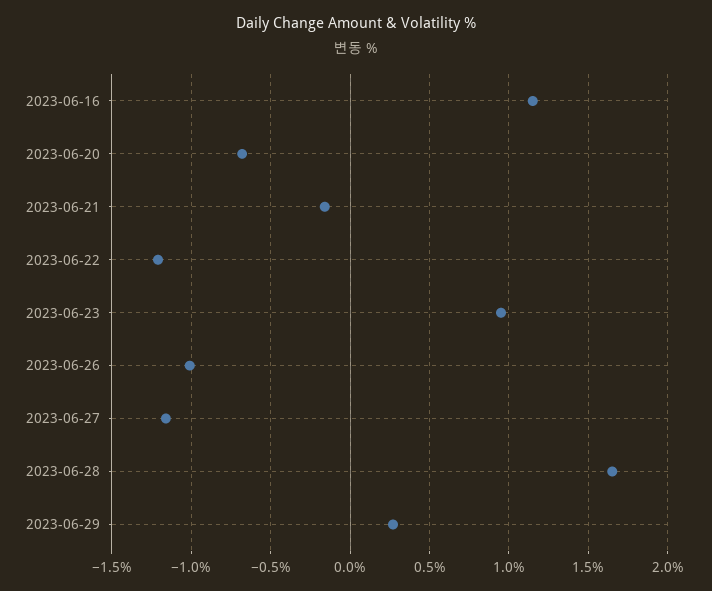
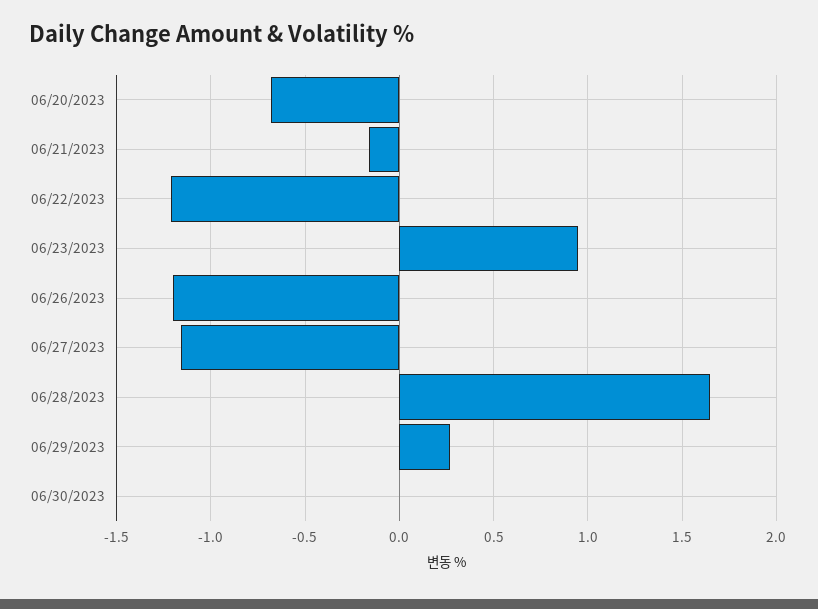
2023-06-16: 1.15 -> none
2023-06-26: -1 -> -1.2
06/30/2023: none -> 0

